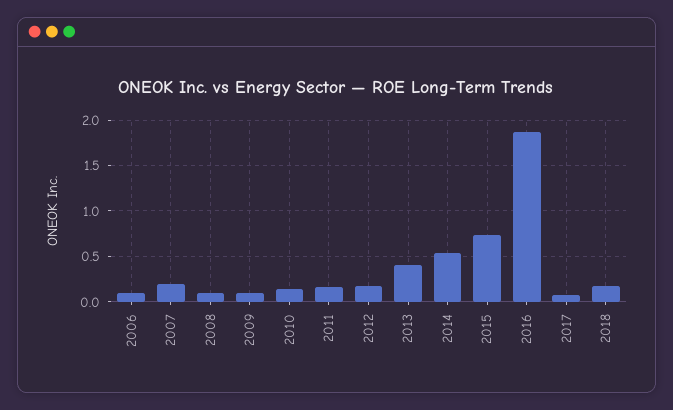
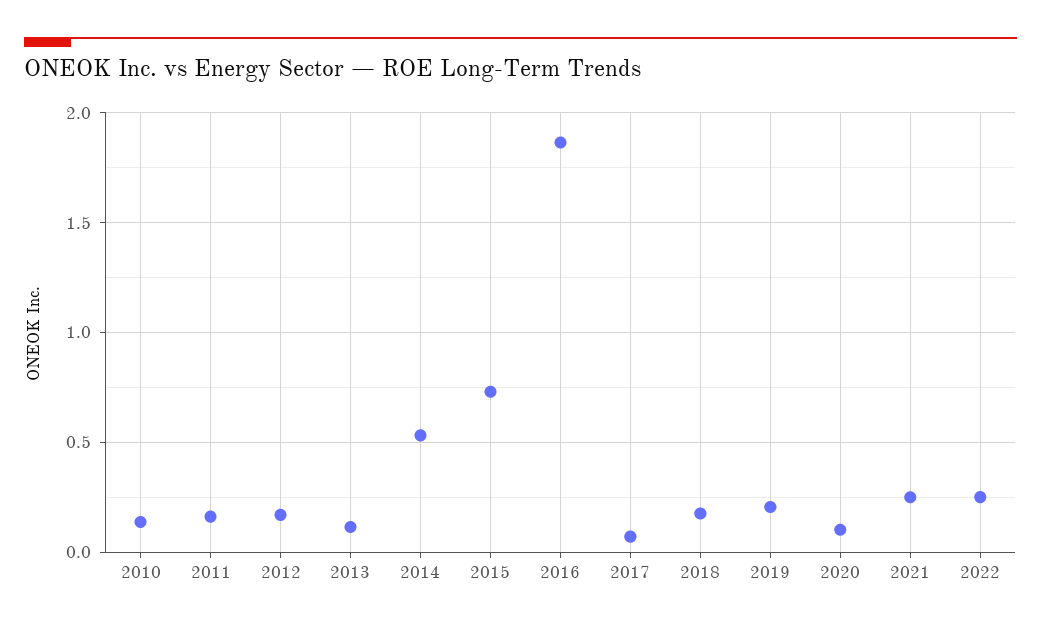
2006: 0.1 -> none
2007: 0.2 -> none
2008: 0.1 -> none
2009: 0.1 -> none
2013: 0.4 -> 0.1
2019: none -> 0.2
2020: none -> 0.1
2021: none -> 0.25
2022: none -> 0.25

